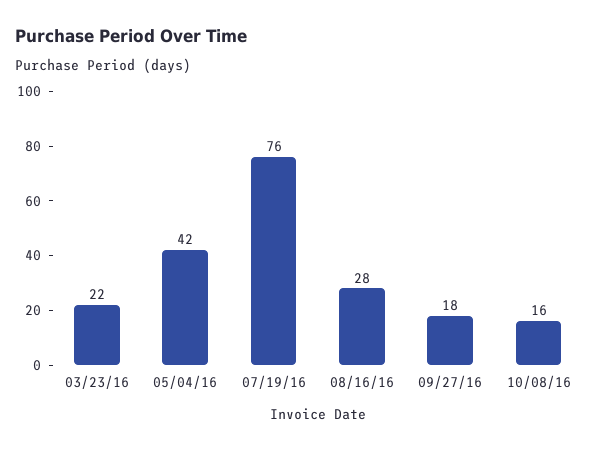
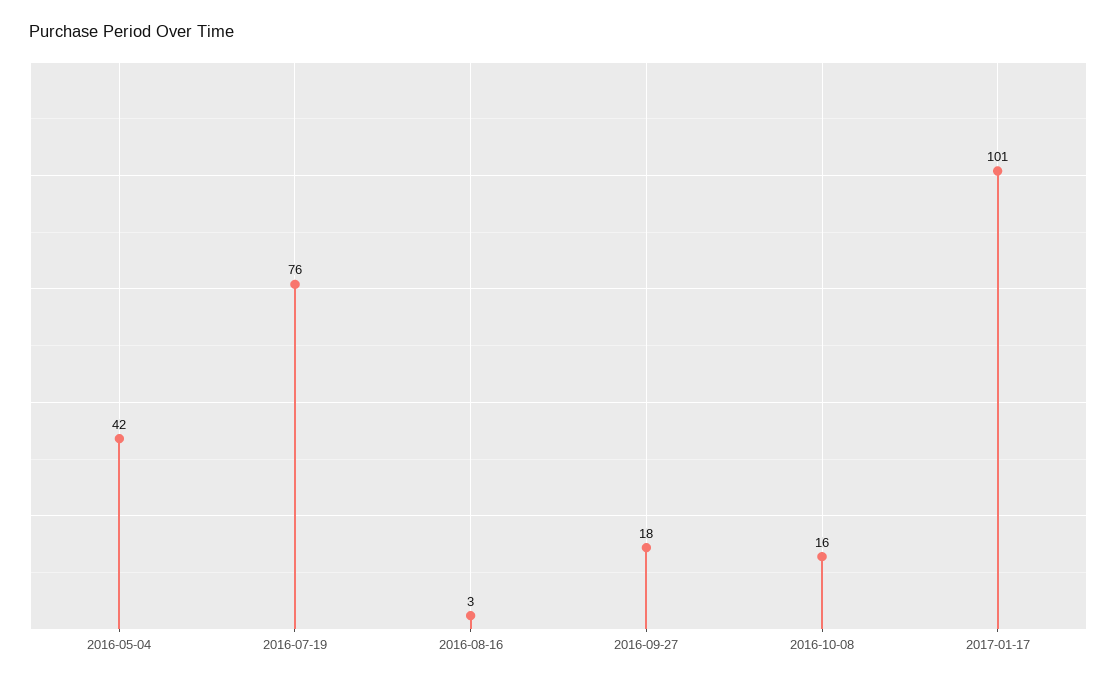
03/23/16: 22 -> none
08/16/16: 28 -> 3
2017-01-17: none -> 101

